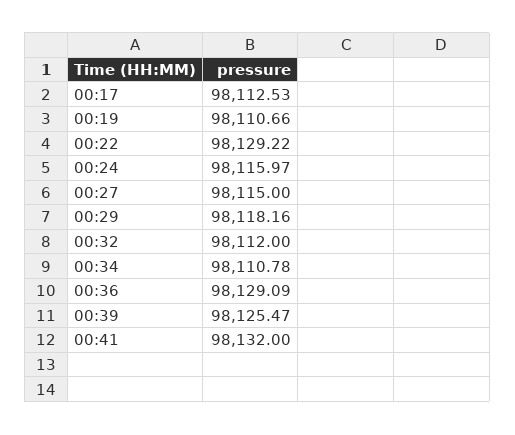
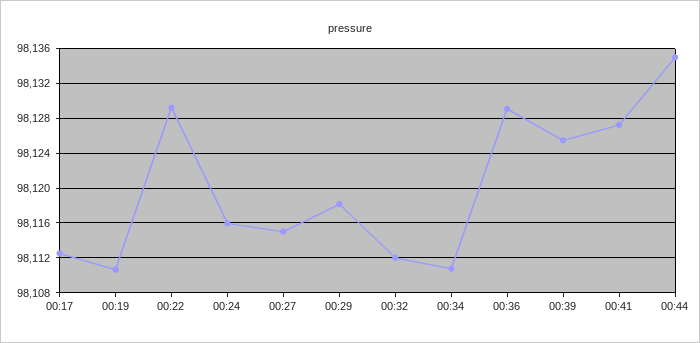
00:41: 98132 -> 98127
00:44: none -> 98135

